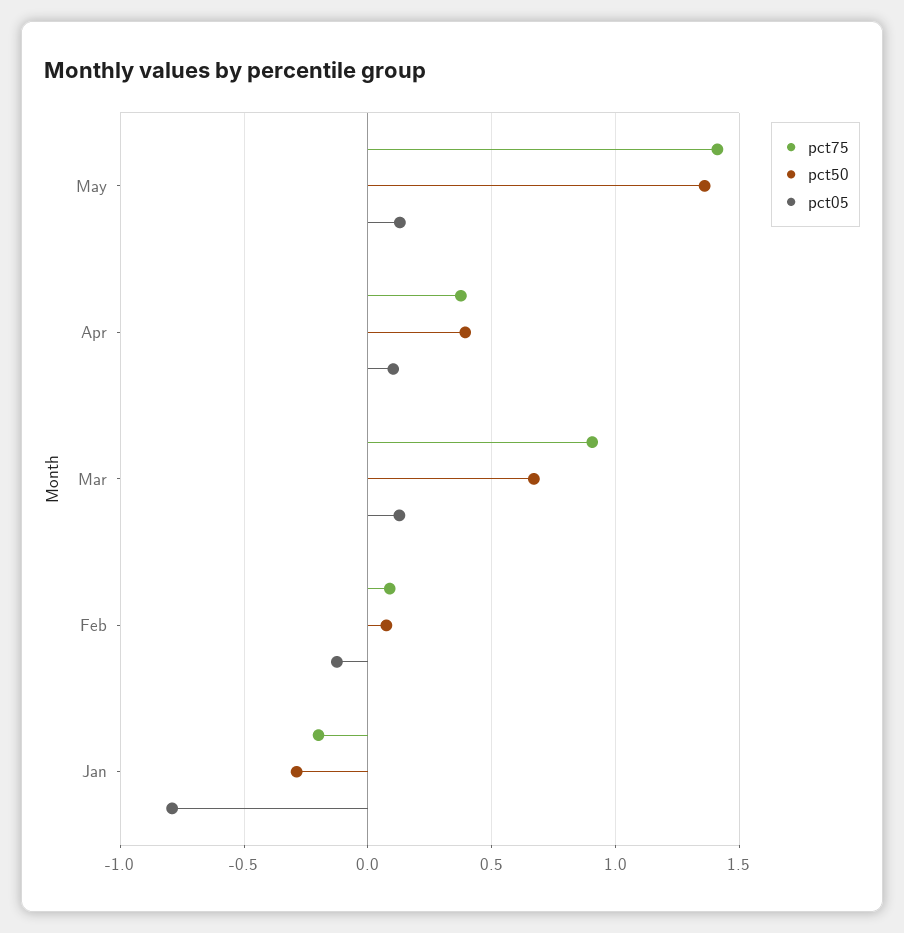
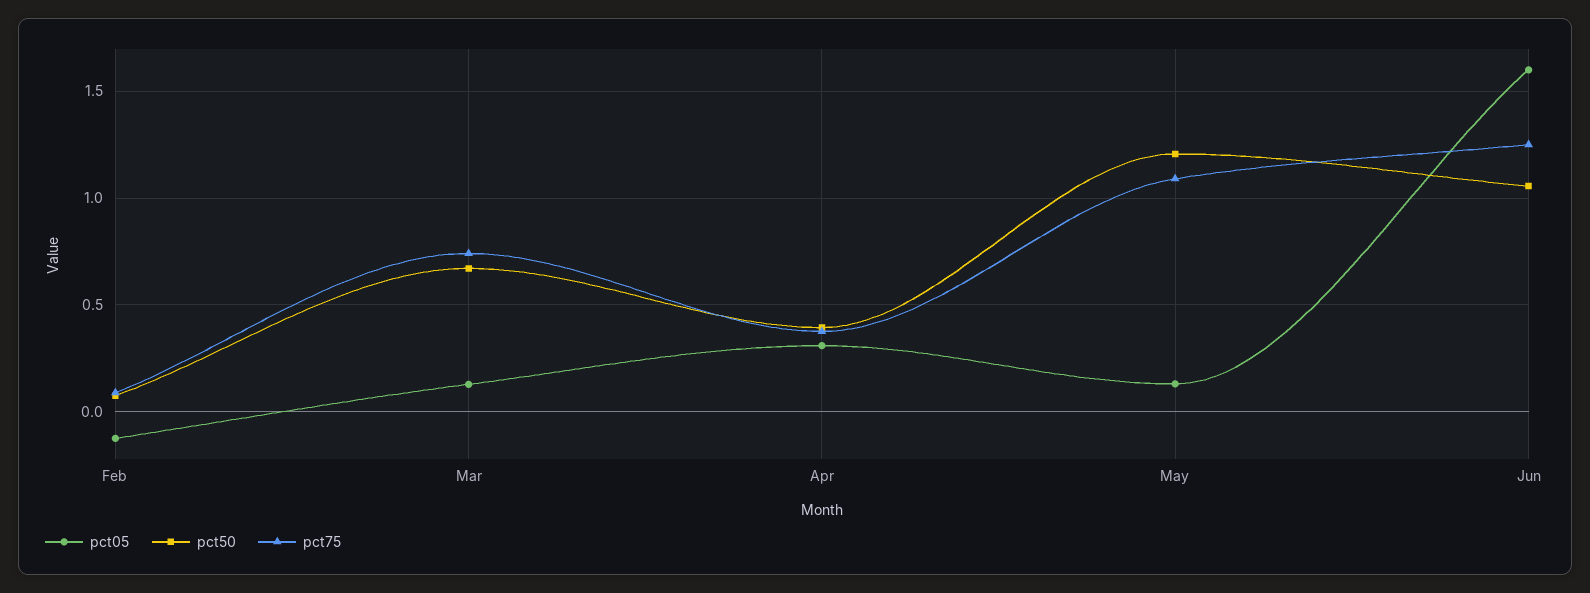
pct75, May: 1.4 -> 1.1
pct50, May: 1.35 -> 1.2
pct05, Apr: 0.1 -> 0.3
pct75, Mar: 0.9 -> 0.75
pct75, Jan: -0.2 -> none
pct50, Jan: -0.3 -> none
pct05, Jan: -0.8 -> none
pct05, Jun: none -> 1.6
pct50, Jun: none -> 1.05
pct75, Jun: none -> 1.25

